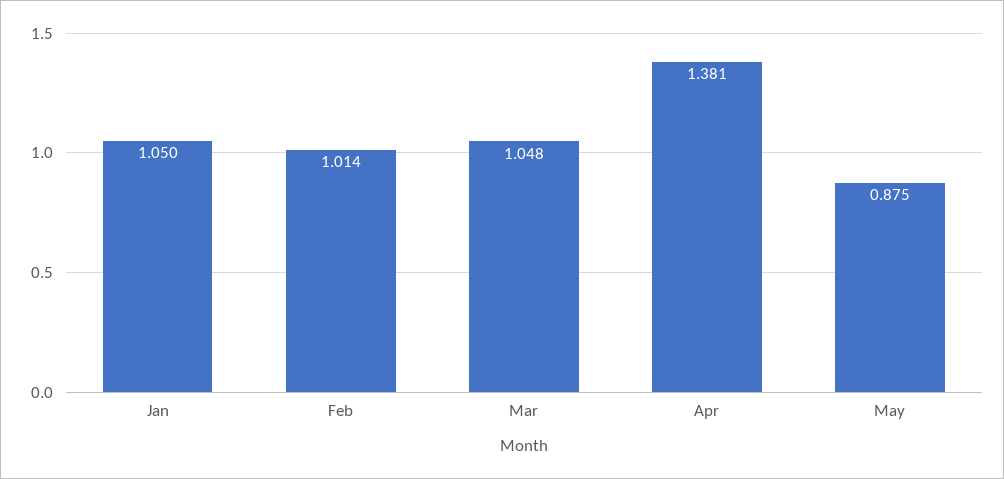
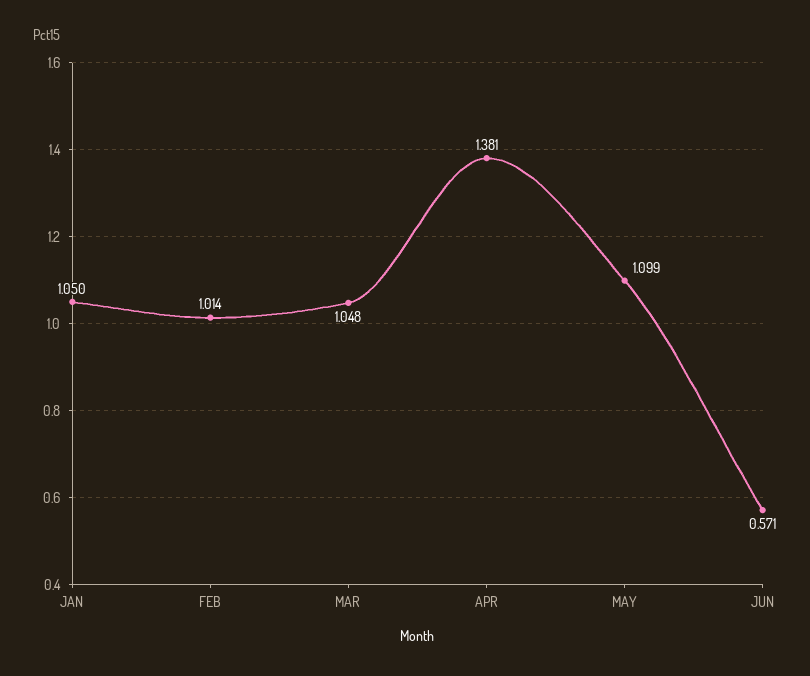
May: 0.875 -> 1.099
JUN: none -> 0.571

